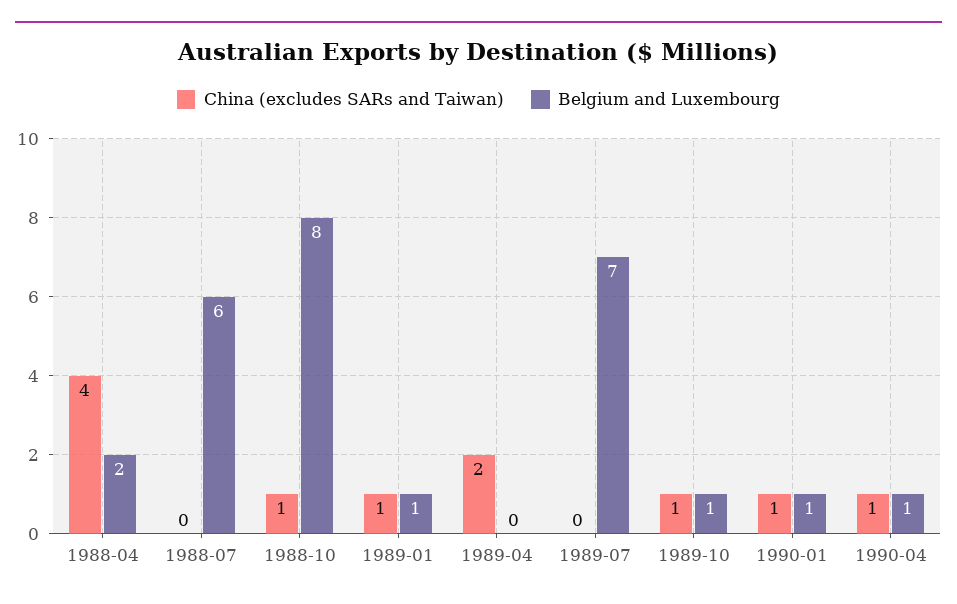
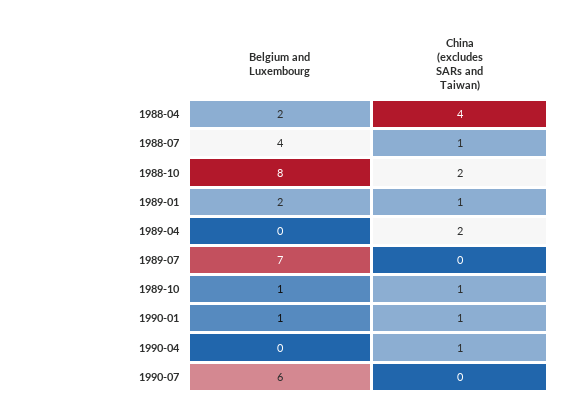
China (excludes SARs and Taiwan), 1988-07: 0 -> 1
Belgium and Luxembourg, 1988-07: 6 -> 4
China (excludes SARs and Taiwan), 1988-10: 1 -> 2
Belgium and Luxembourg, 1989-01: 1 -> 2
Belgium and Luxembourg, 1990-04: 1 -> 0
Belgium and Luxembourg, 1990-07: none -> 6
China (excludes SARs and Taiwan), 1990-07: none -> 0

